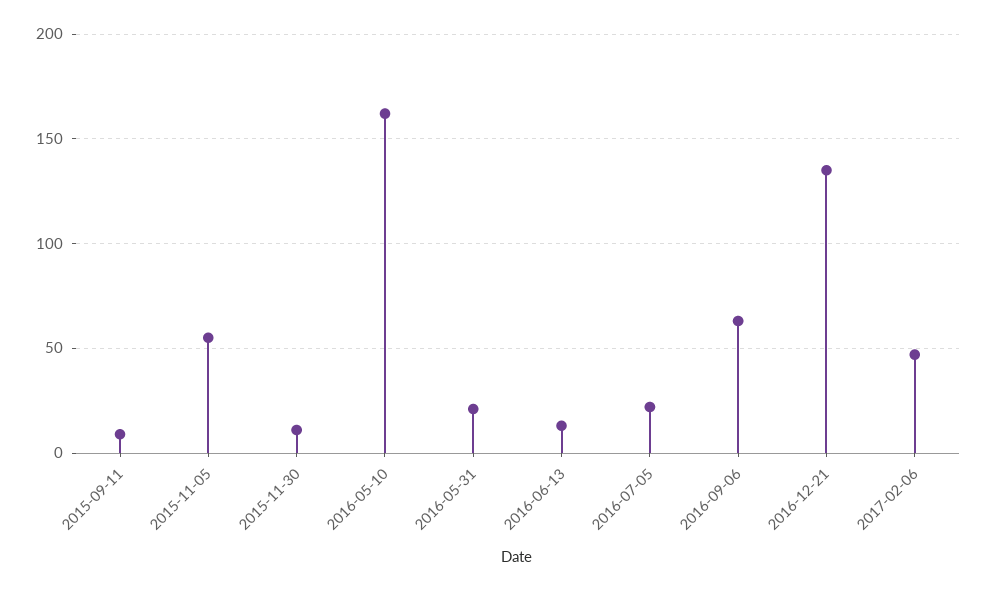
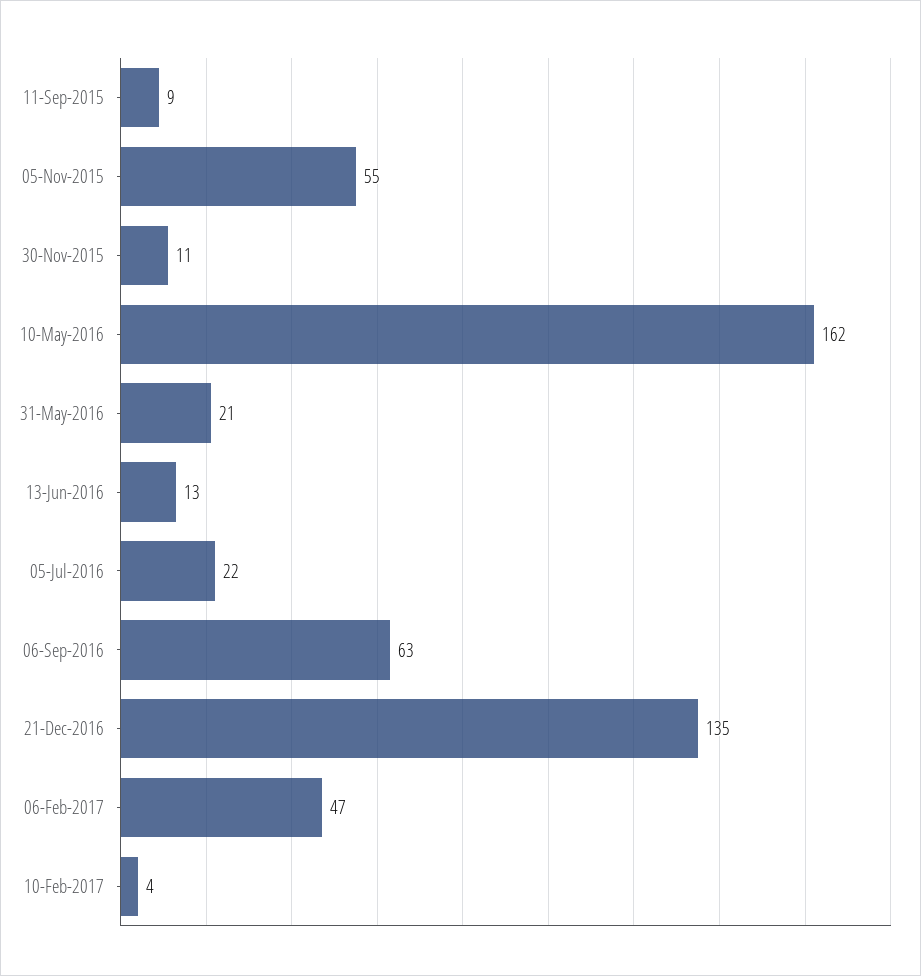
10-Feb-2017: none -> 4

